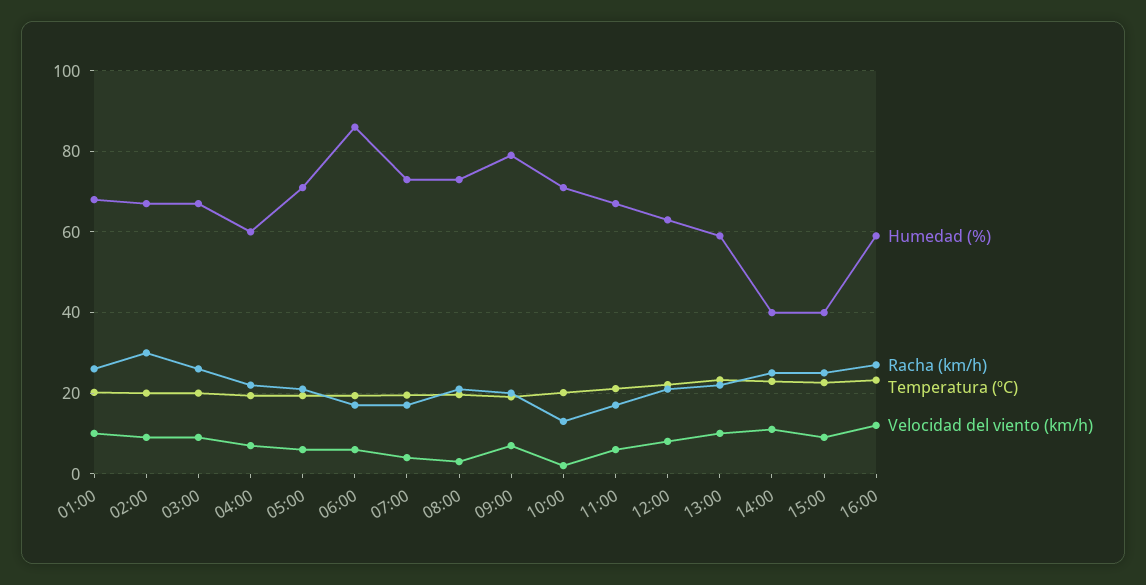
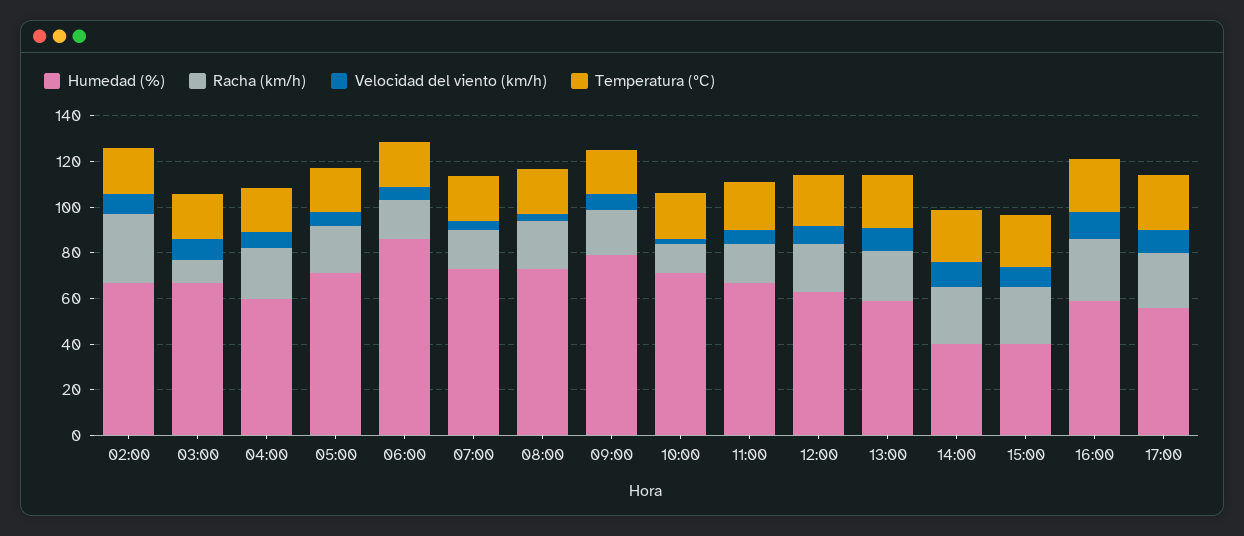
Humedad (%), 01:00: 68 -> none
Racha (km/h), 01:00: 26 -> none
Temperatura (ºC), 01:00: 20 -> none
Velocidad del viento (km/h), 01:00: 10 -> none
Racha (km/h), 03:00: 26 -> 10
Humedad (%), 17:00: none -> 55
Racha (km/h), 17:00: none -> 25
Velocidad del viento (km/h), 17:00: none -> 10
Temperatura (ºC), 17:00: none -> 25

